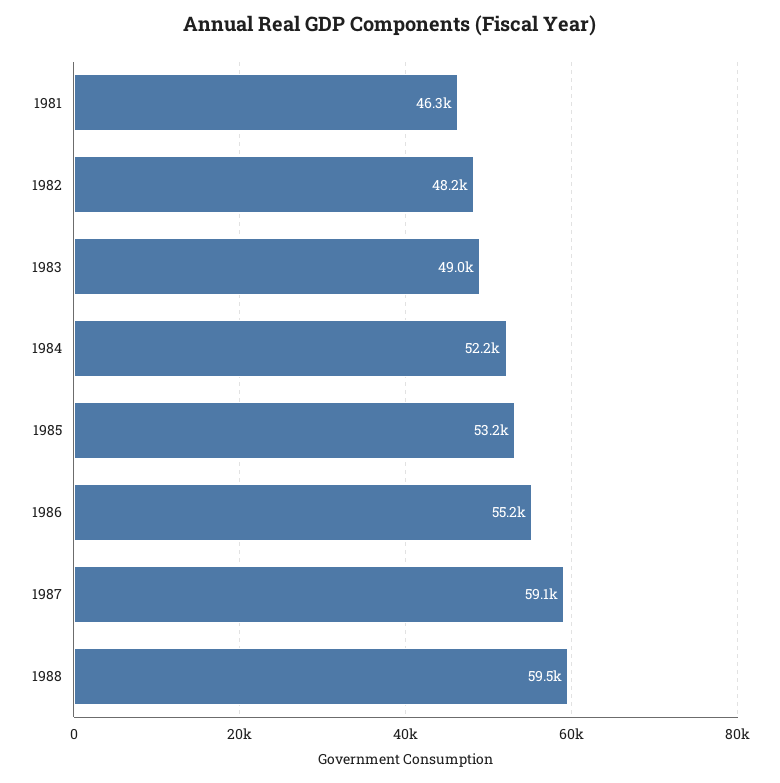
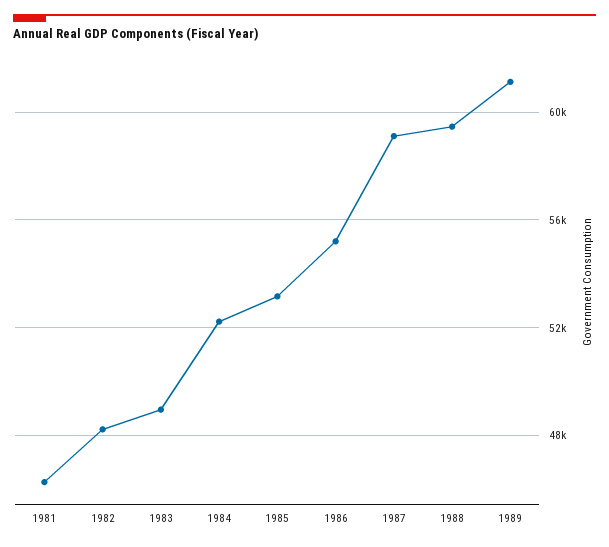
1989: none -> 61000

